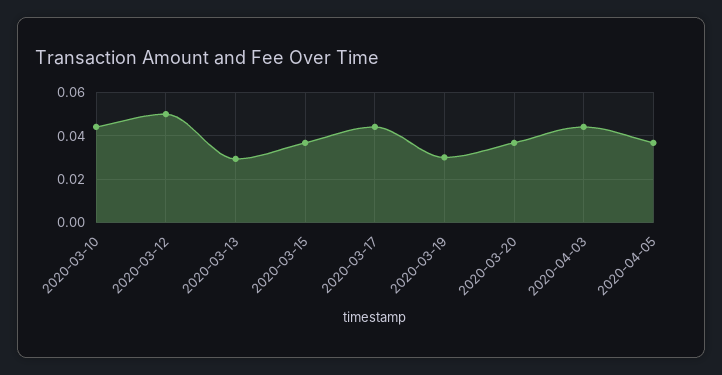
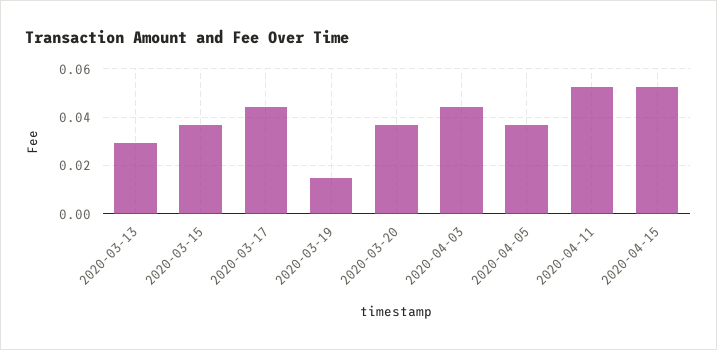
2020-03-10: 0.045 -> none
2020-03-12: 0.05 -> none
2020-03-19: 0.03 -> 0.015
2020-04-11: none -> 0.0525
2020-04-15: none -> 0.0525

